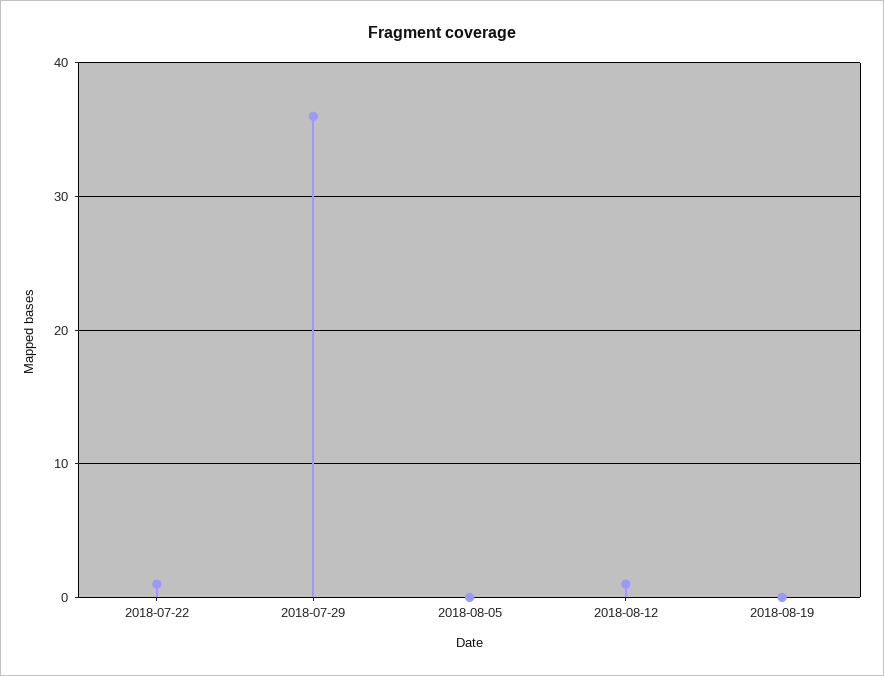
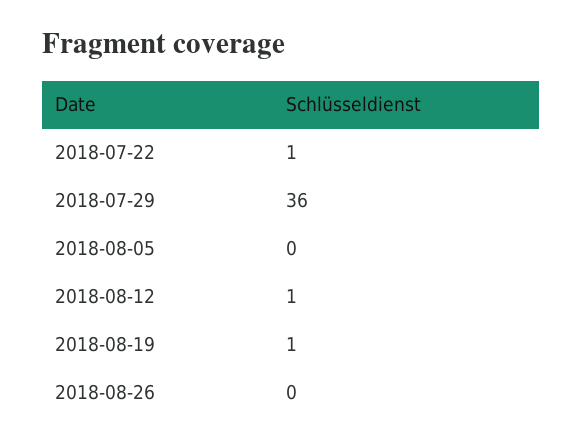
2018-08-19: 0 -> 1
2018-08-26: none -> 0

